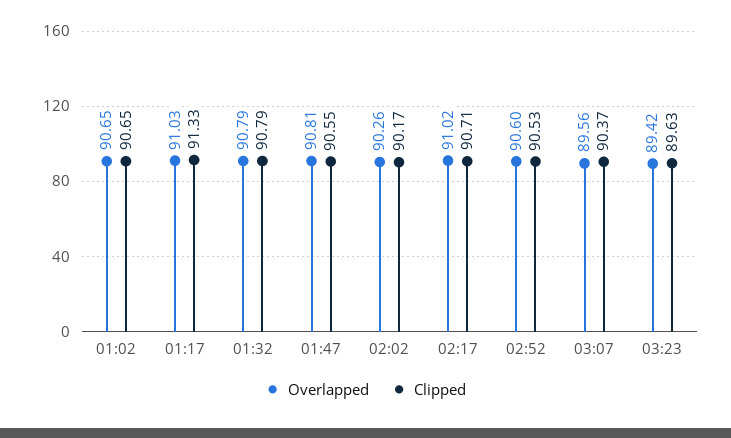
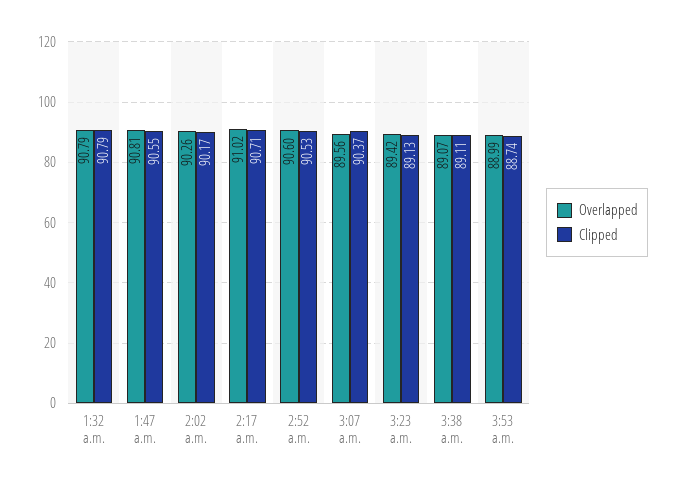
Overlapped, 01:02: 90.65 -> none
Clipped, 01:02: 90.65 -> none
Overlapped, 01:17: 91.03 -> none
Clipped, 01:17: 91.33 -> none
Clipped, 03:23: 89.63 -> 89.13
Overlapped, 3:38 a.m.: none -> 89.07
Clipped, 3:38 a.m.: none -> 89.11
Overlapped, 3:53 a.m.: none -> 88.99
Clipped, 3:53 a.m.: none -> 88.74

